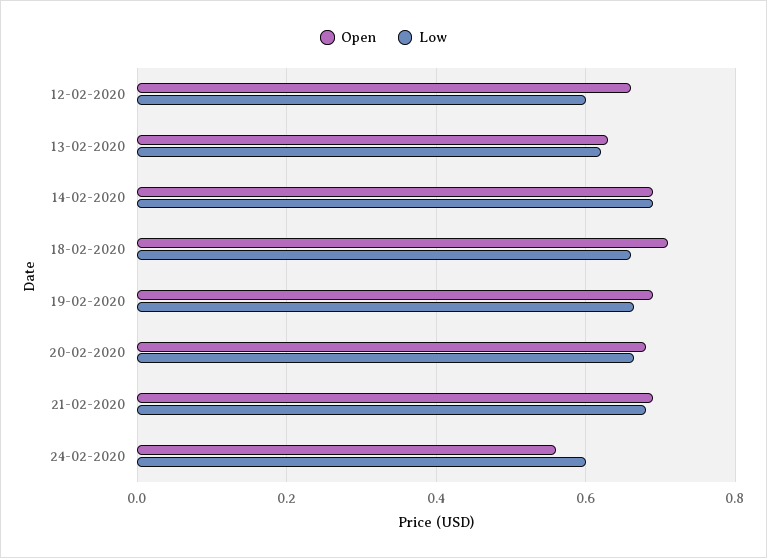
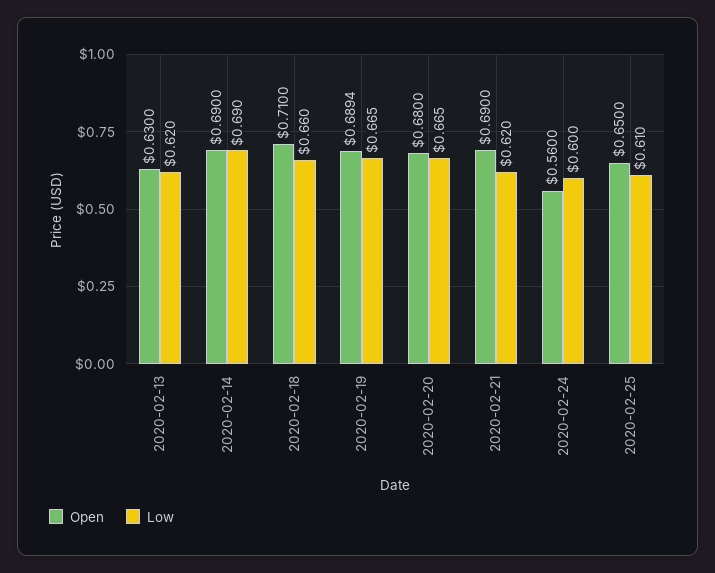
Open, 12-02-2020: 0.66 -> none
Low, 12-02-2020: 0.6 -> none
Low, 21-02-2020: 0.68 -> 0.62
Open, 2020-02-25: none -> 0.65
Low, 2020-02-25: none -> 0.61

